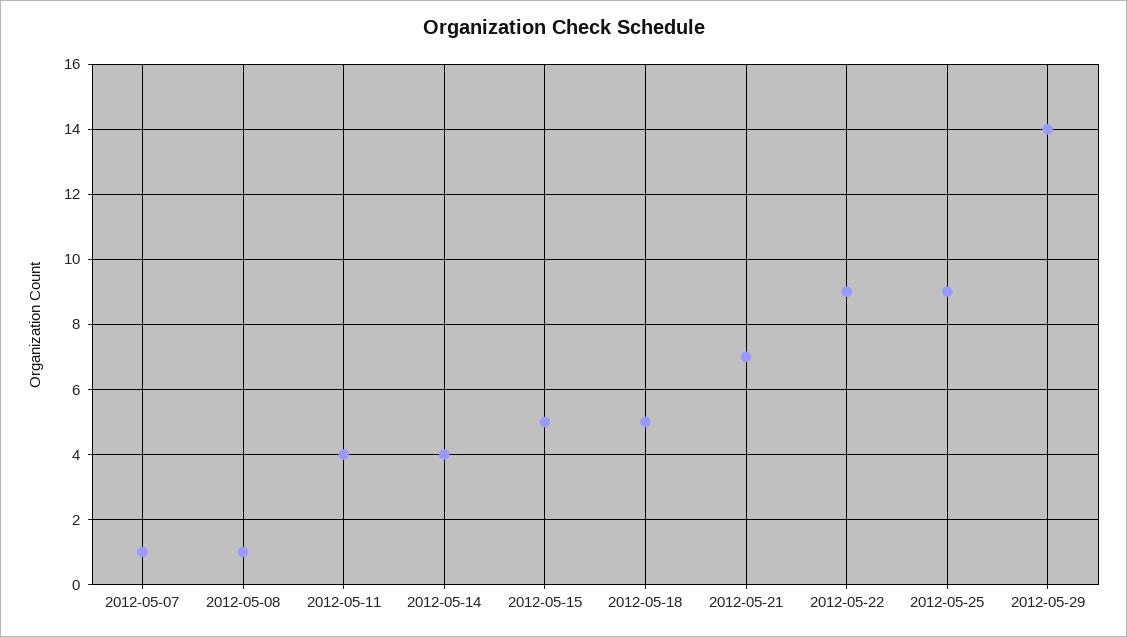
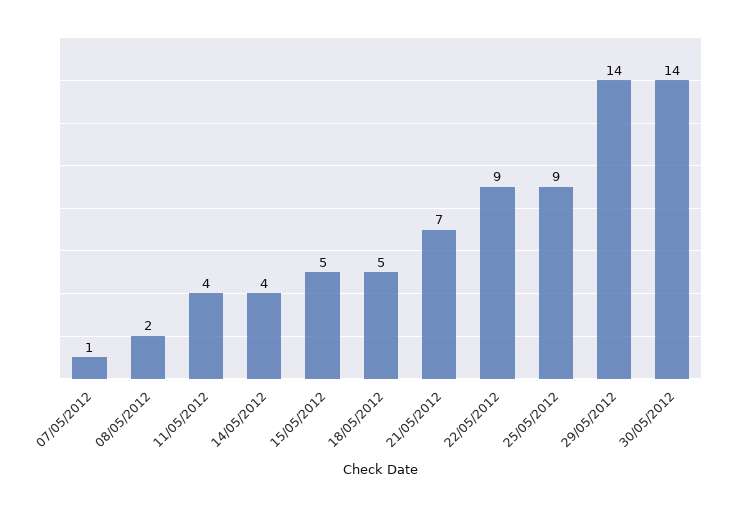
2012-05-08: 1 -> 2
30/05/2012: none -> 14

